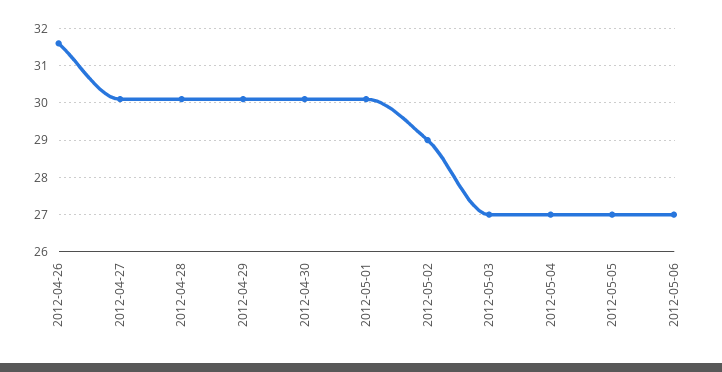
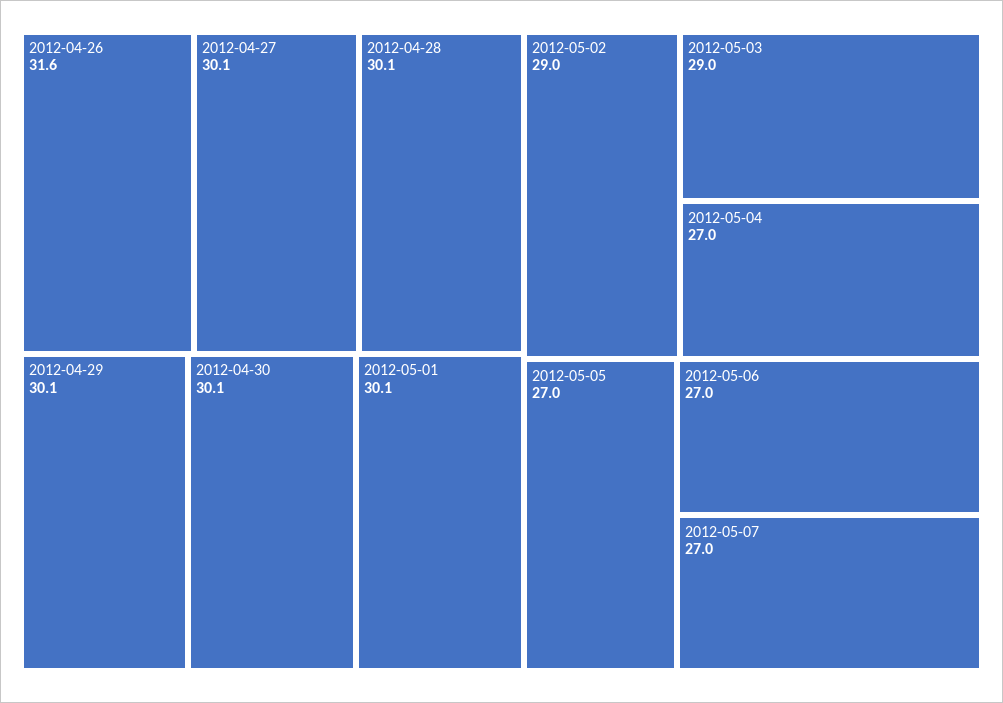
2012-05-03: 27 -> 29
2012-05-07: none -> 27

